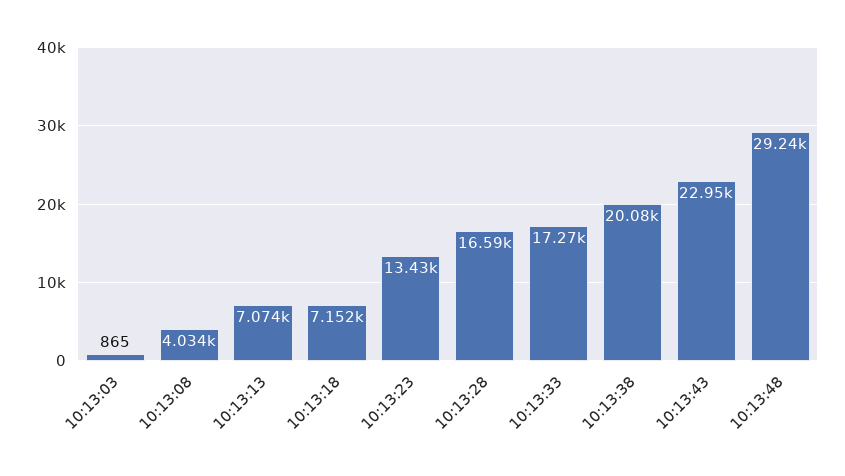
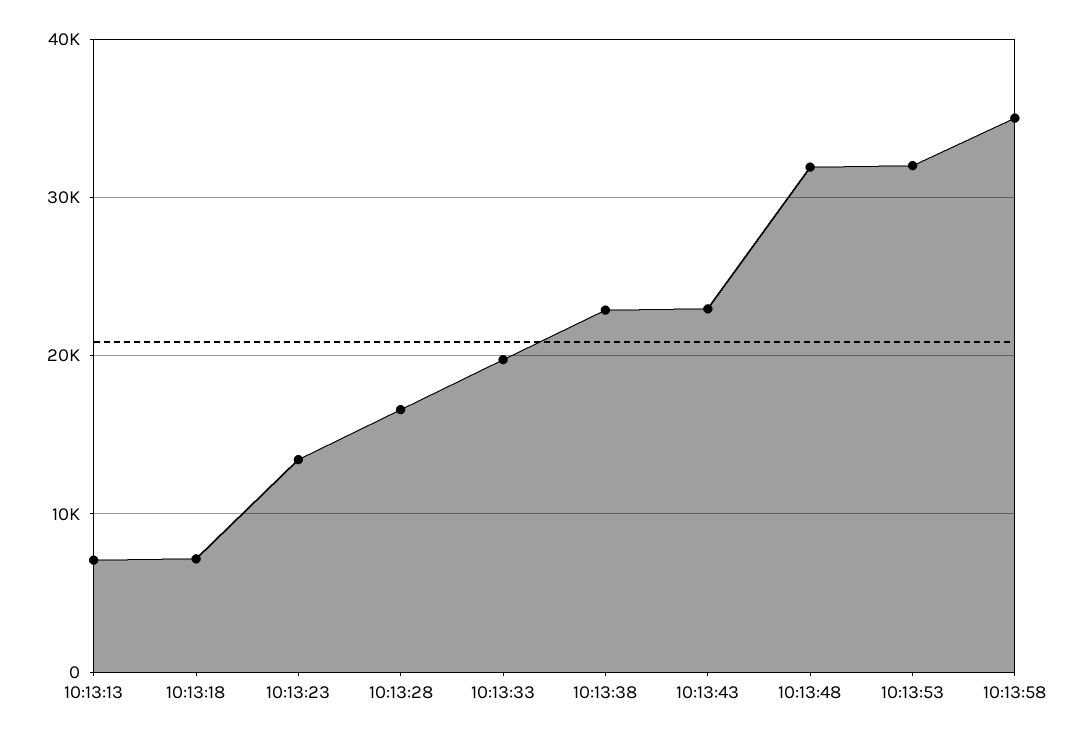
10:13:03: 865 -> none
10:13:08: 4034 -> none
10:13:33: 17270 -> 20000
10:13:38: 20080 -> 23000
10:13:48: 29240 -> 32000
10:13:53: none -> 32000
10:13:58: none -> 35000

